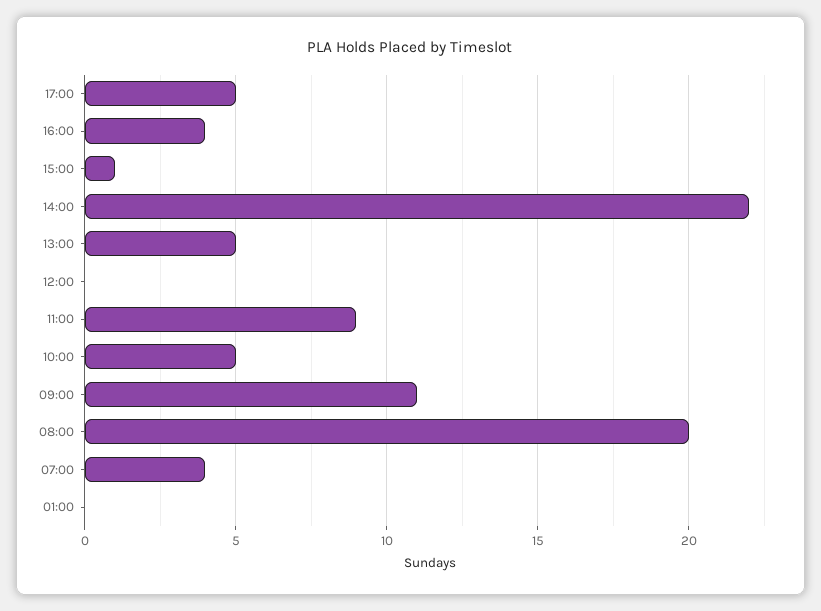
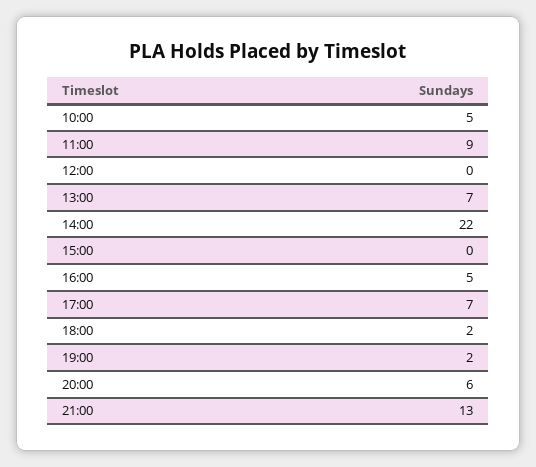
17:00: 5 -> 7
16:00: 4 -> 5
15:00: 1 -> 0
13:00: 5 -> 7
09:00: 11 -> none
08:00: 20 -> none
07:00: 4 -> none
01:00: 0 -> none
18:00: none -> 2
19:00: none -> 2
20:00: none -> 6
21:00: none -> 13

